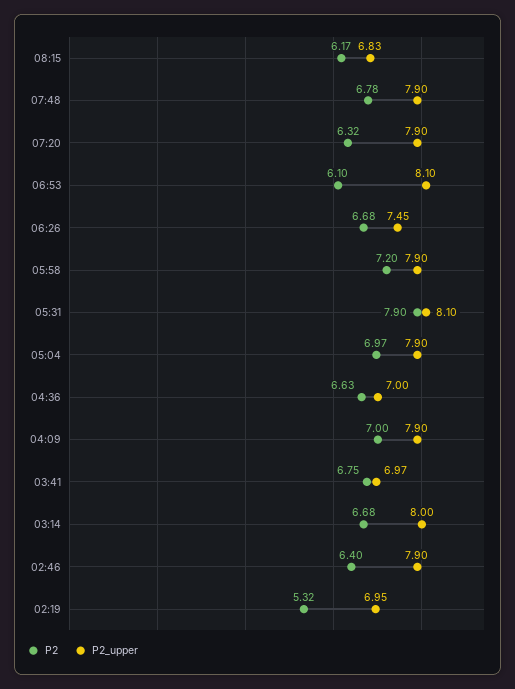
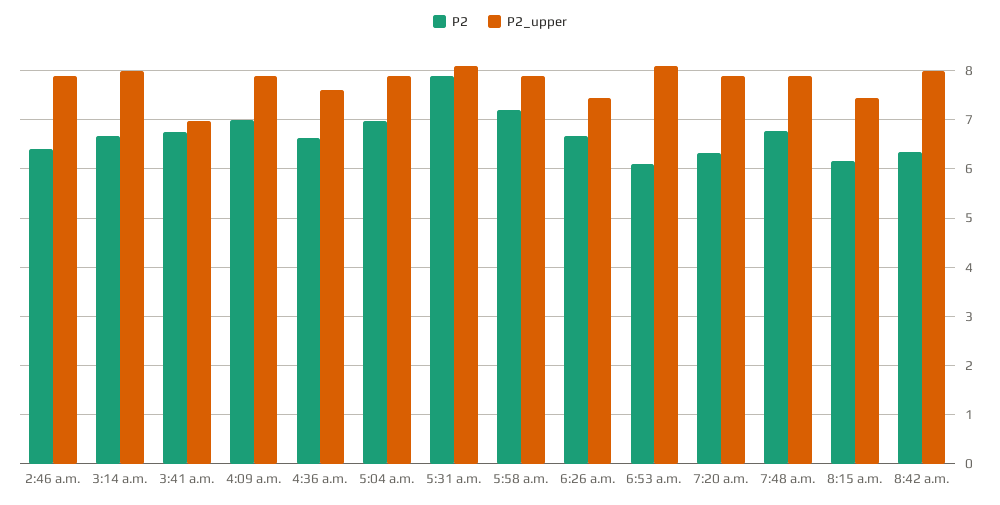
P2_upper, 08:15: 6.83 -> 7.4
P2_upper, 04:36: 7 -> 7.6
P2, 02:19: 5.32 -> none
P2_upper, 02:19: 6.95 -> none
P2, 8:42 a.m.: none -> 6.4
P2_upper, 8:42 a.m.: none -> 8

